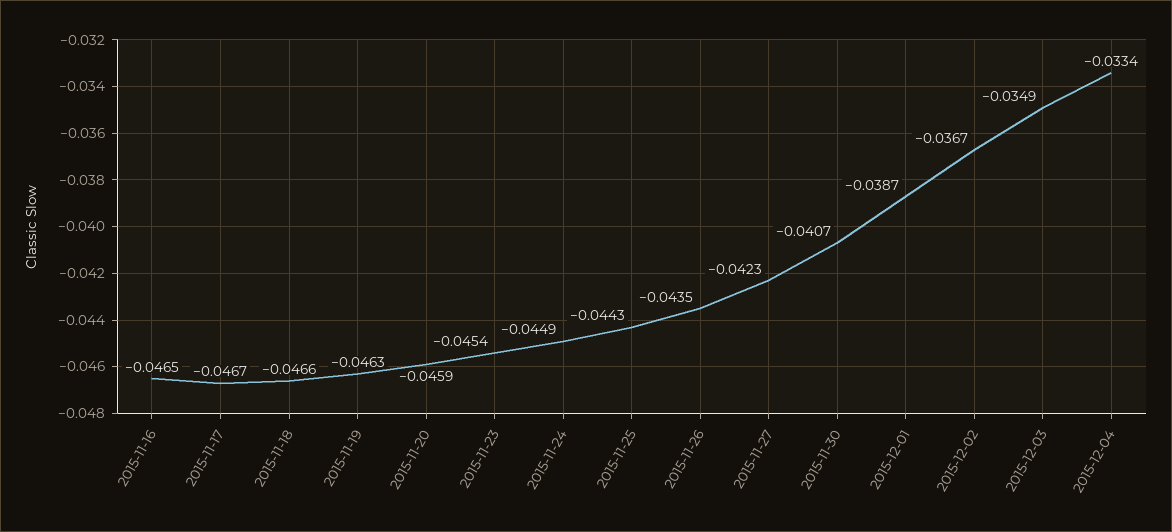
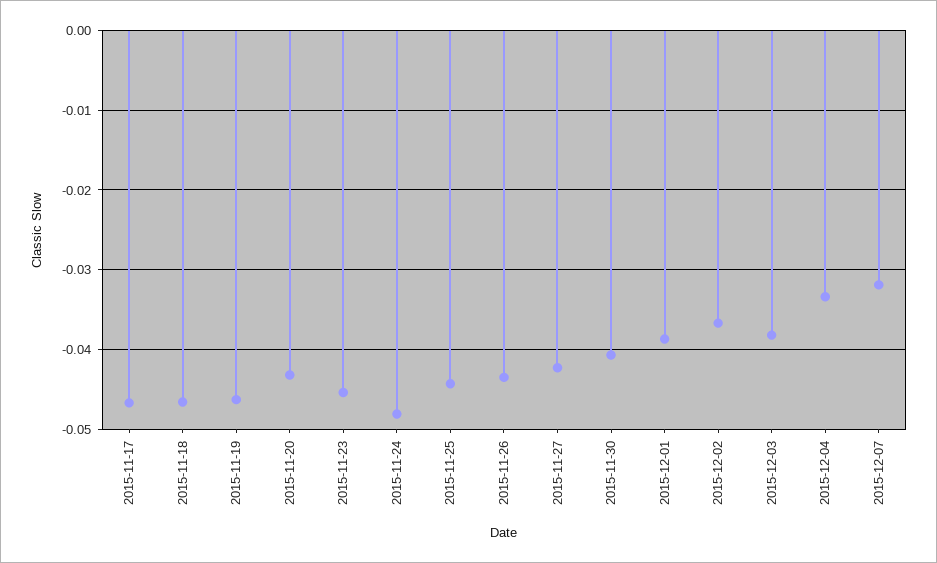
2015-11-16: -0.0465 -> none
2015-11-20: -0.0459 -> -0.043
2015-11-24: -0.0449 -> -0.048
2015-12-03: -0.0349 -> -0.038
2015-12-07: none -> -0.032

